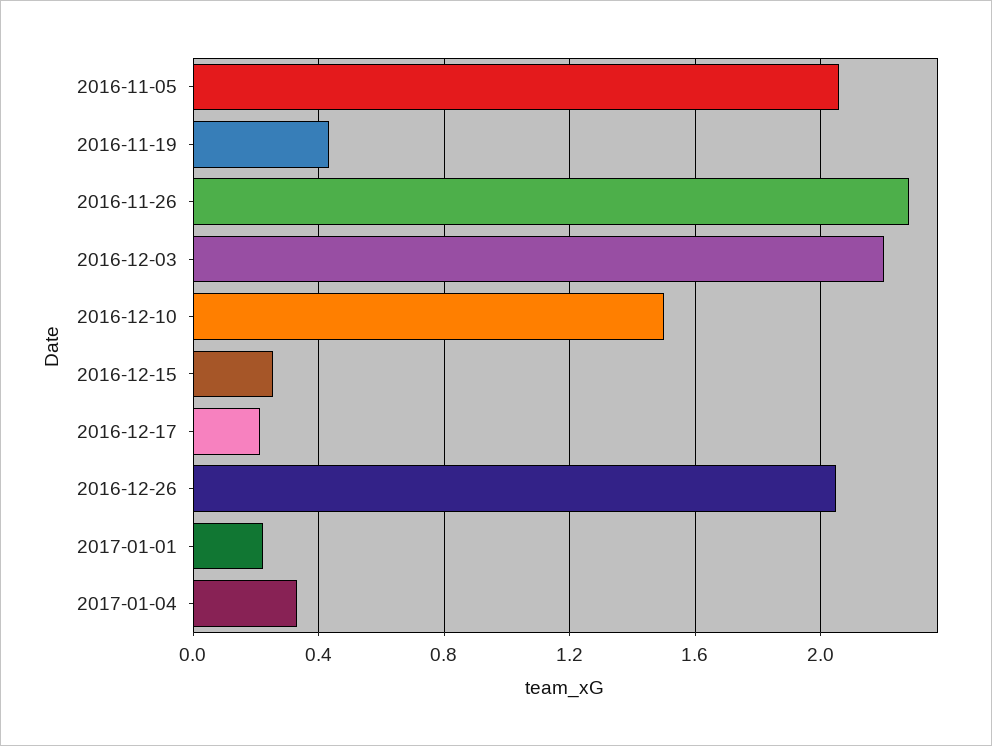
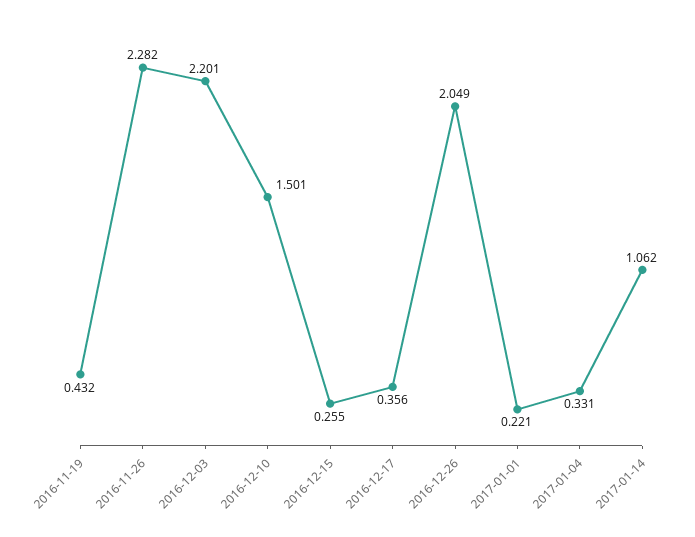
2016-11-05: 2.05 -> none
2016-12-17: 0.2 -> 0.356
2017-01-14: none -> 1.062

